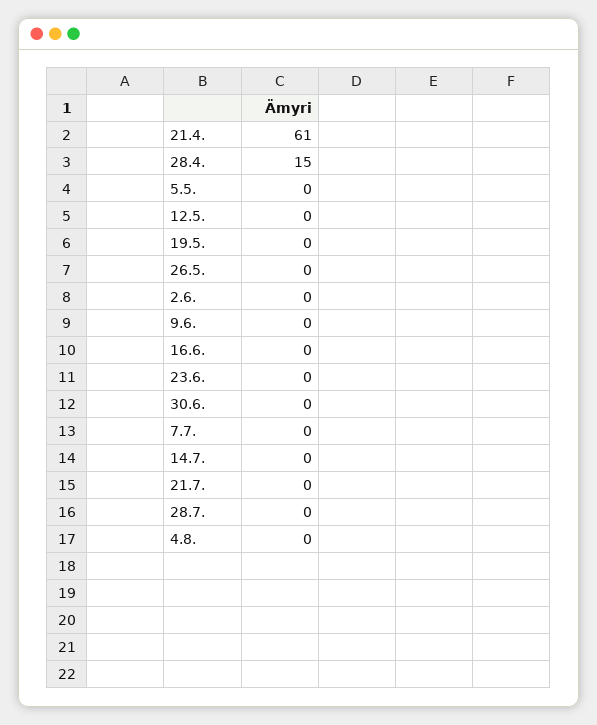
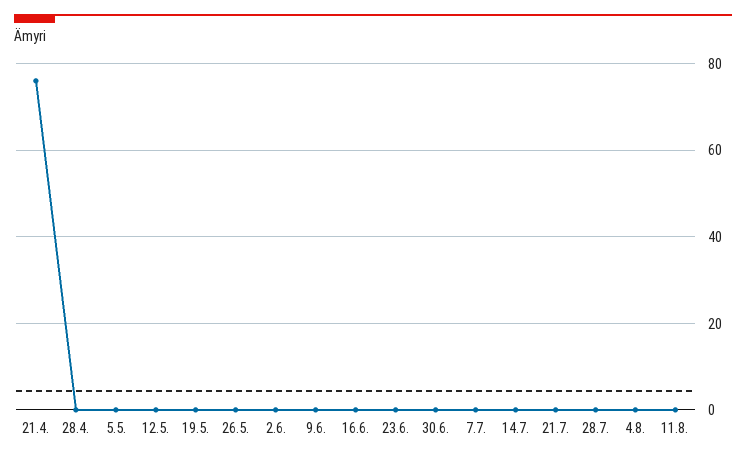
21.4.: 61 -> 75
28.4.: 15 -> 0
11.8.: none -> 0

